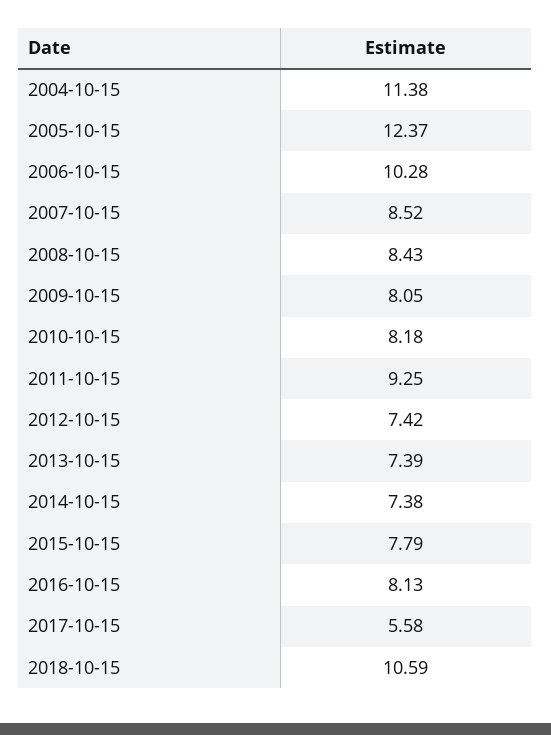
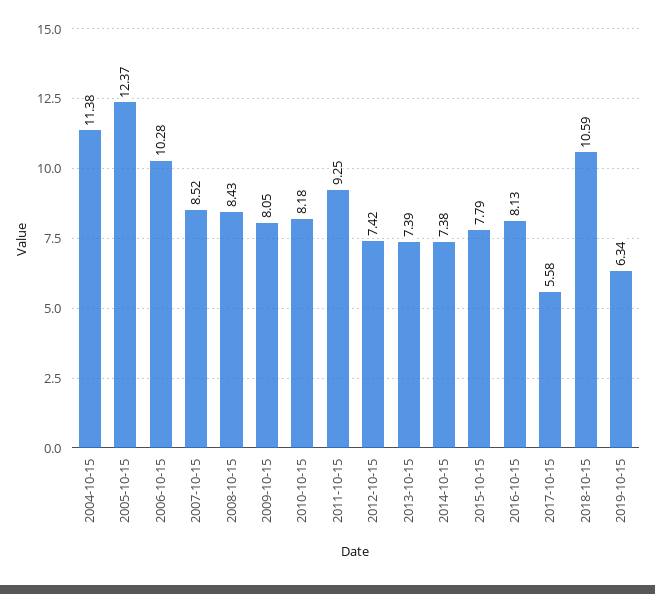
2019-10-15: none -> 6.34

